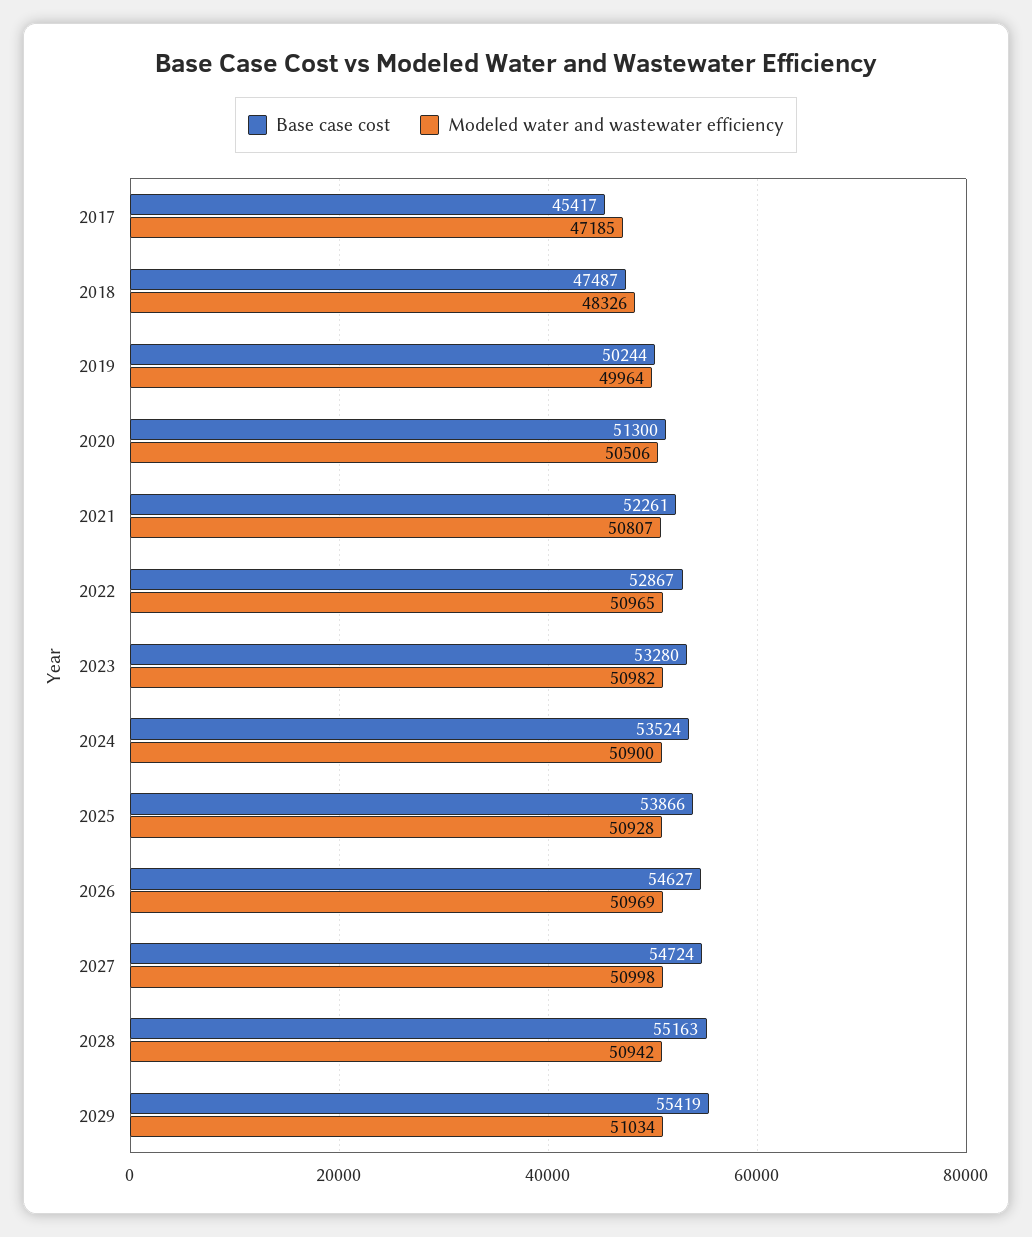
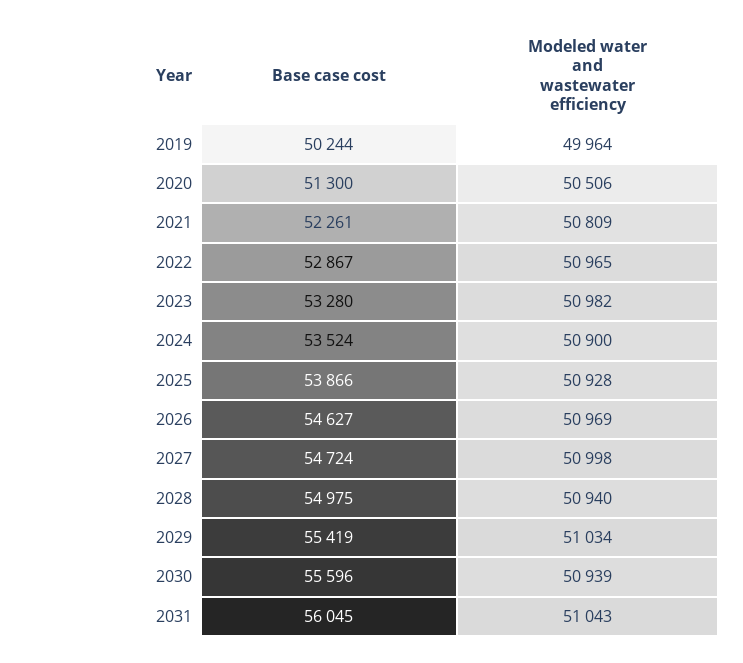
Base case cost, 2017: 45417 -> none
Modeled water and wastewater efficiency, 2017: 47185 -> none
Base case cost, 2018: 47487 -> none
Modeled water and wastewater efficiency, 2018: 48326 -> none
Modeled water and wastewater efficiency, 2021: 50807 -> 50809
Base case cost, 2028: 55163 -> 54975
Modeled water and wastewater efficiency, 2028: 50942 -> 50940
Base case cost, 2030: none -> 55596
Modeled water and wastewater efficiency, 2030: none -> 50939
Base case cost, 2031: none -> 56045
Modeled water and wastewater efficiency, 2031: none -> 51043

